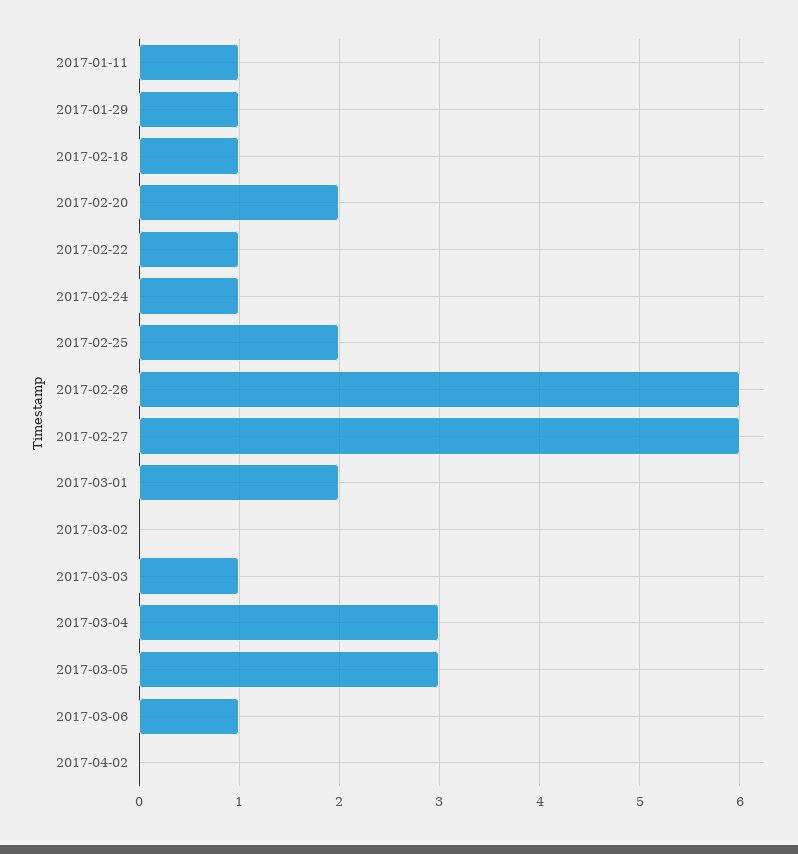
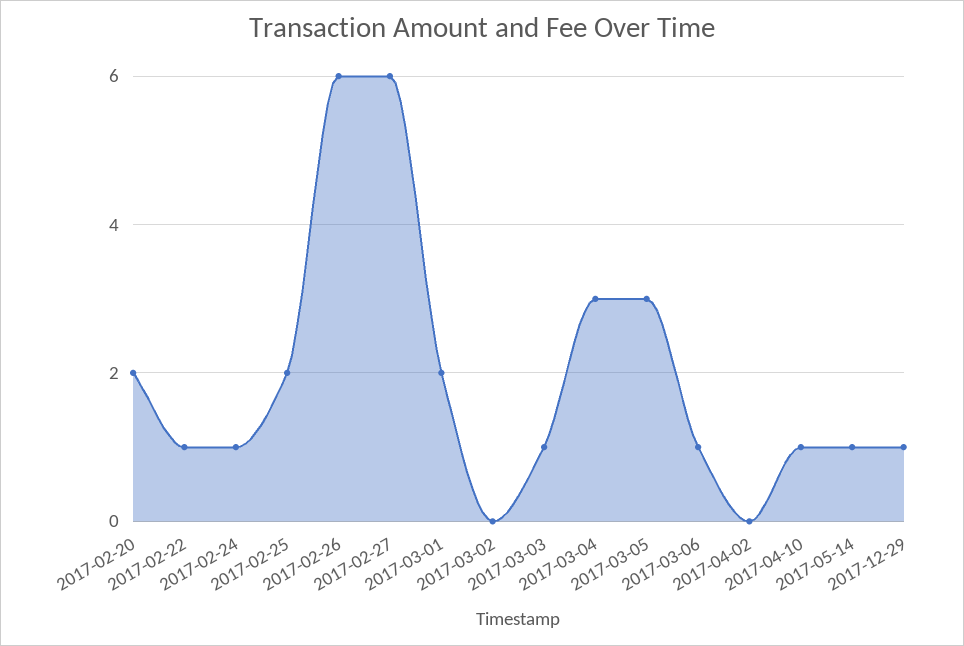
2017-01-11: 1 -> none
2017-01-29: 1 -> none
2017-02-18: 1 -> none
2017-04-10: none -> 1
2017-05-14: none -> 1
2017-12-29: none -> 1

